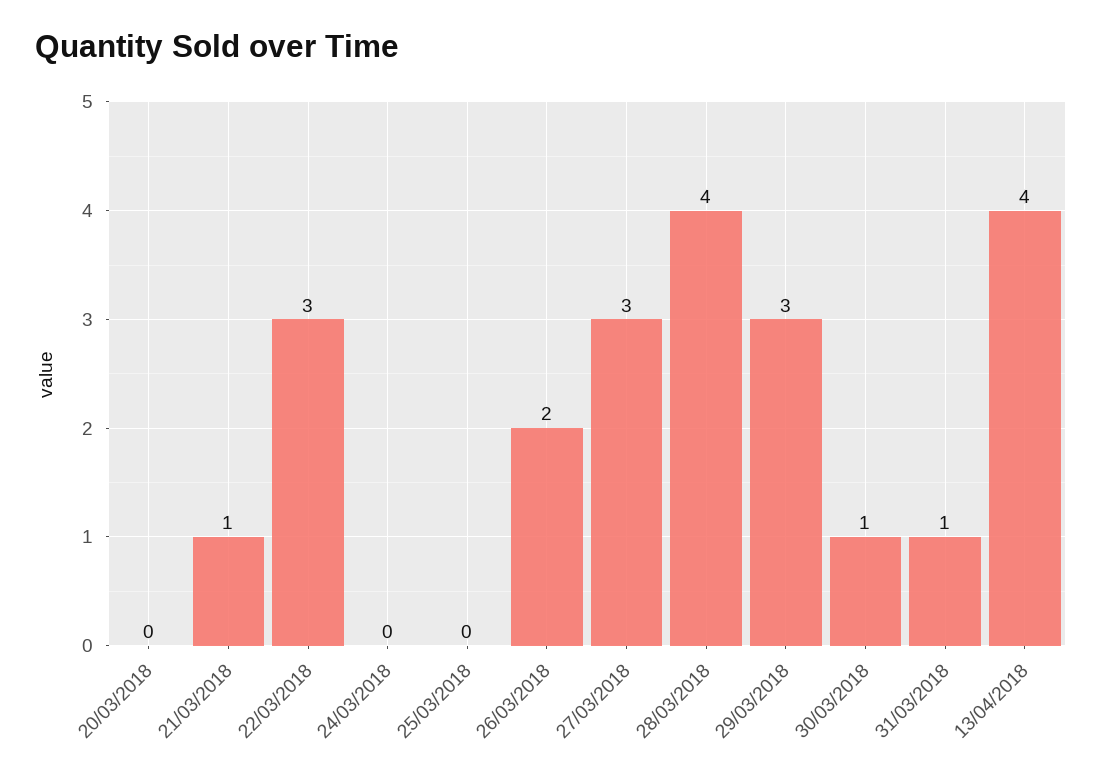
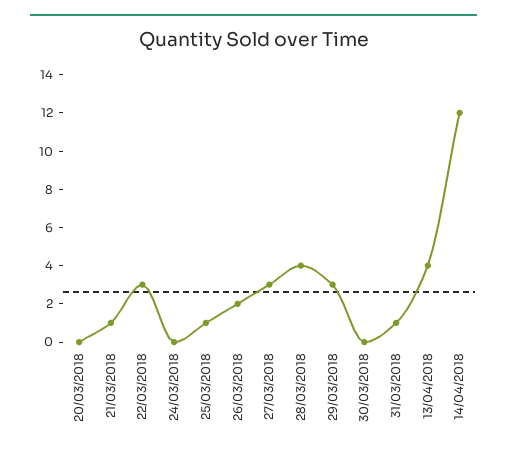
25/03/2018: 0 -> 1
30/03/2018: 1 -> 0
14/04/2018: none -> 12

